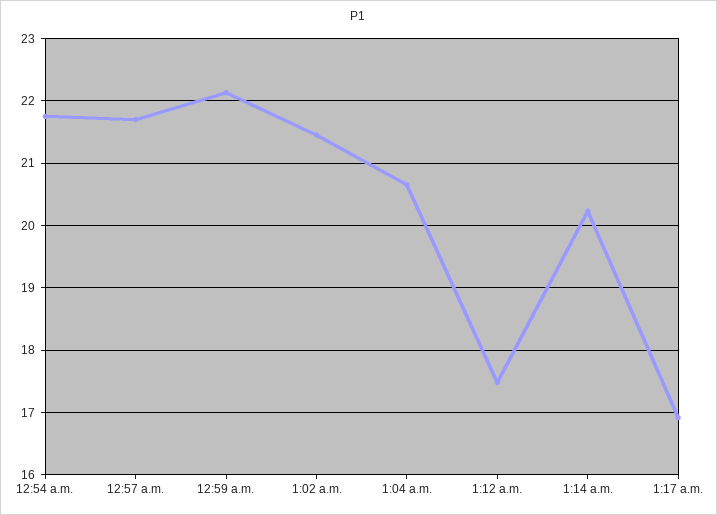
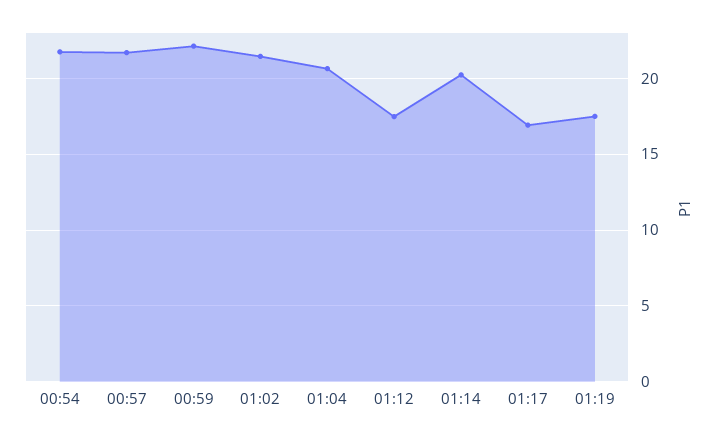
01:19: none -> 17.5

